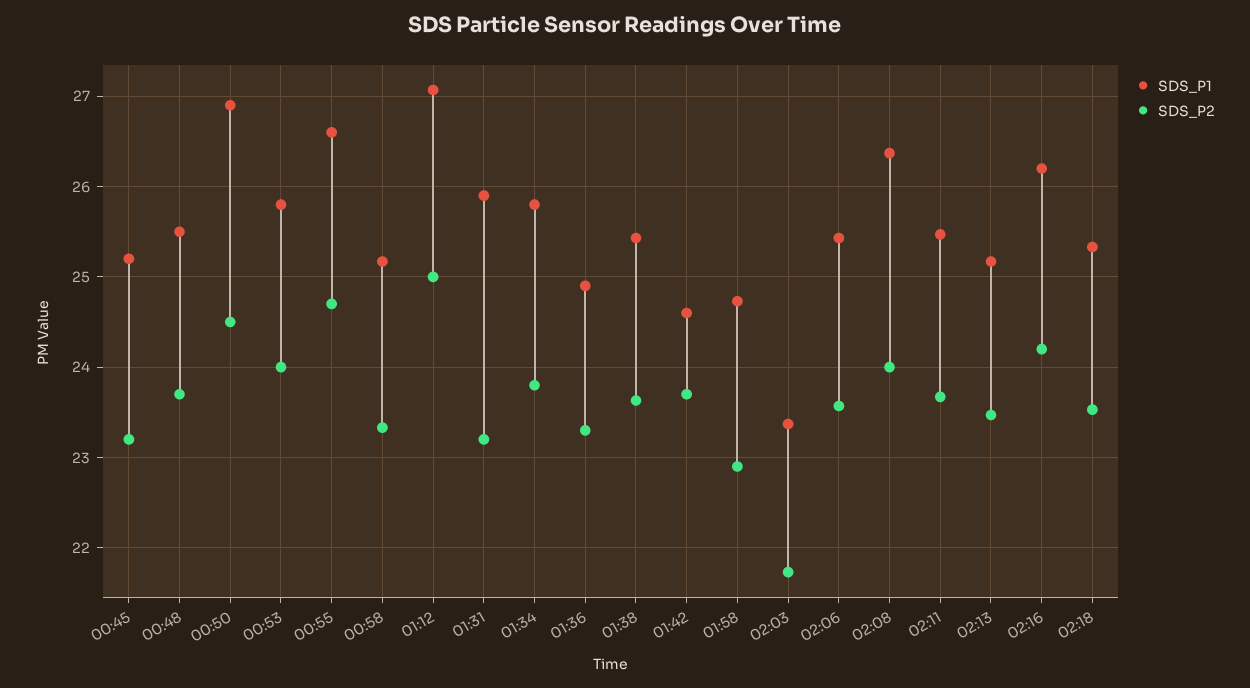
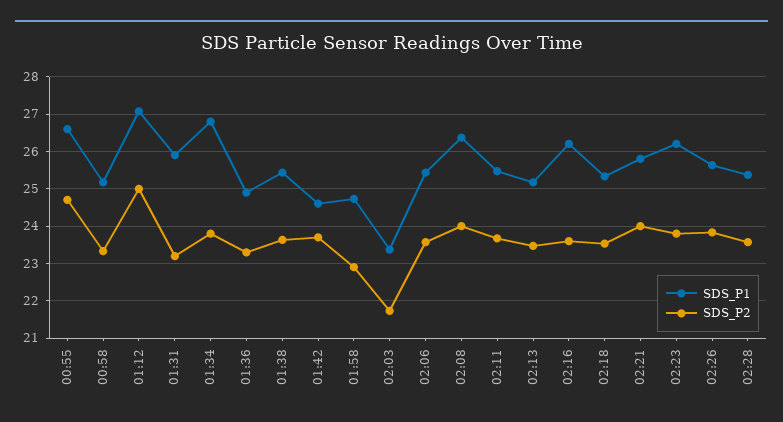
SDS_P1, 00:45: 25.2 -> none
SDS_P2, 00:45: 23.2 -> none
SDS_P1, 00:48: 25.5 -> none
SDS_P2, 00:48: 23.7 -> none
SDS_P1, 00:50: 26.9 -> none
SDS_P2, 00:50: 24.5 -> none
SDS_P1, 00:53: 25.8 -> none
SDS_P2, 00:53: 24 -> none
SDS_P1, 01:34: 25.8 -> 26.8
SDS_P2, 02:16: 24.2 -> 23.6
SDS_P1, 02:21: none -> 25.8
SDS_P2, 02:21: none -> 24
SDS_P1, 02:23: none -> 26.2
SDS_P2, 02:23: none -> 23.8
SDS_P1, 02:26: none -> 25.6
SDS_P2, 02:26: none -> 23.8
SDS_P1, 02:28: none -> 25.4
SDS_P2, 02:28: none -> 23.6

